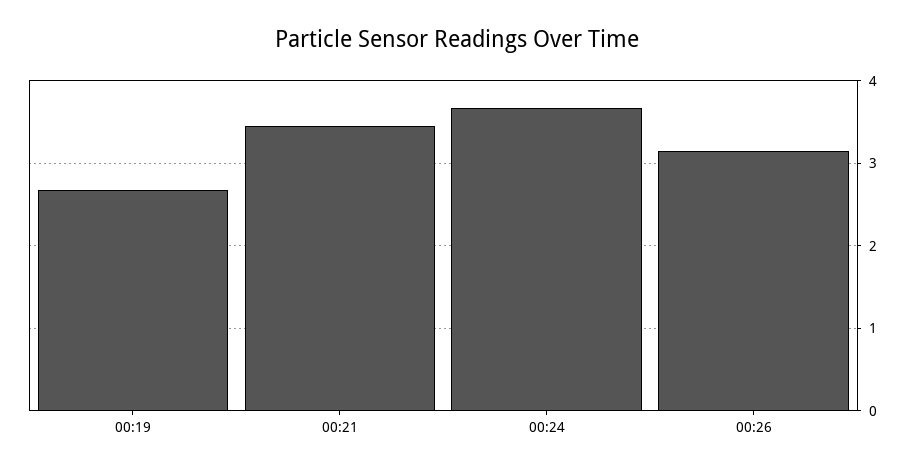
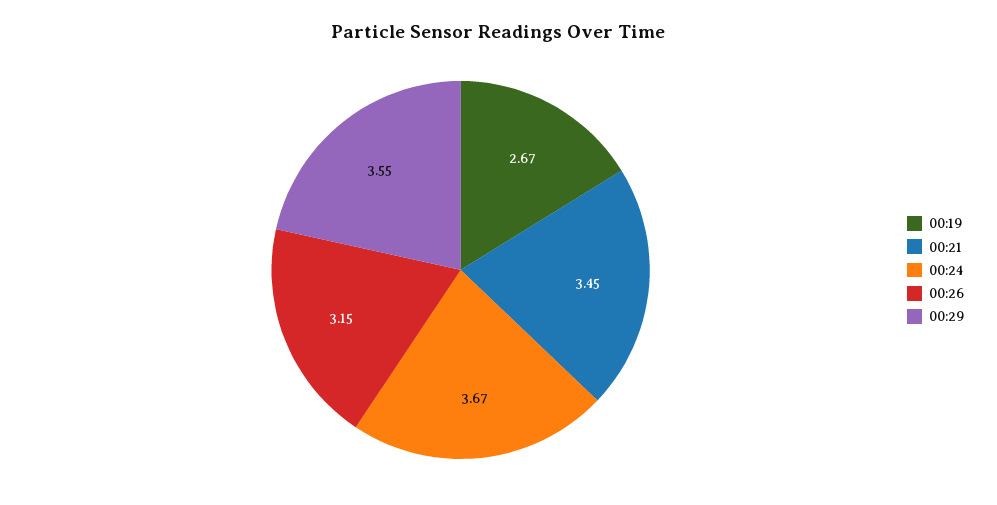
00:29: none -> 3.55

